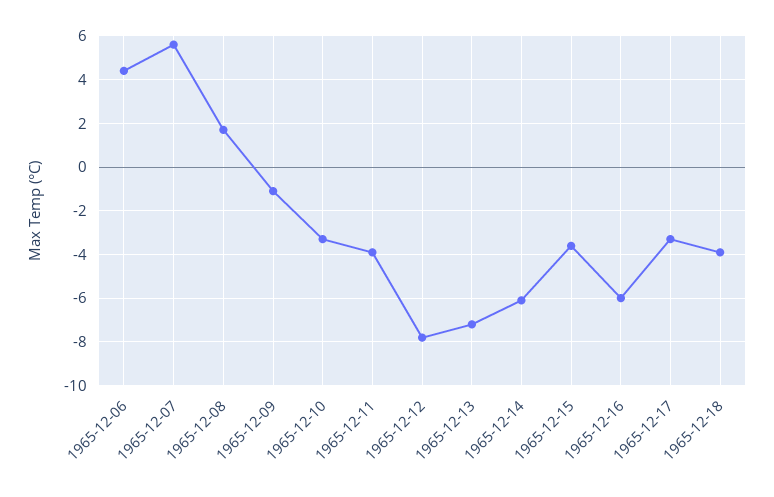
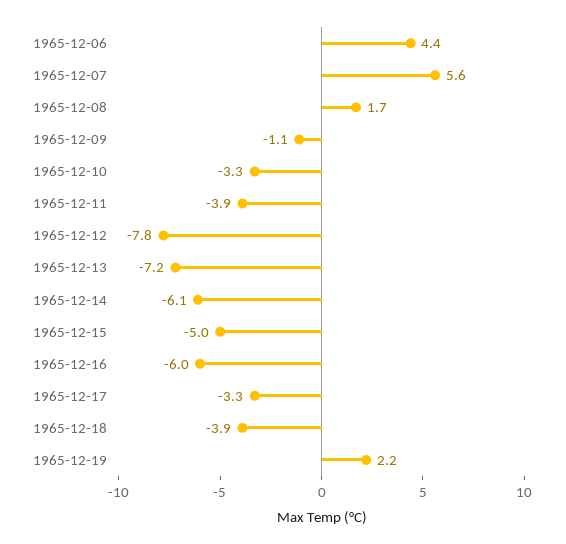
1965-12-15: -3.5 -> -5
1965-12-19: none -> 2.2

